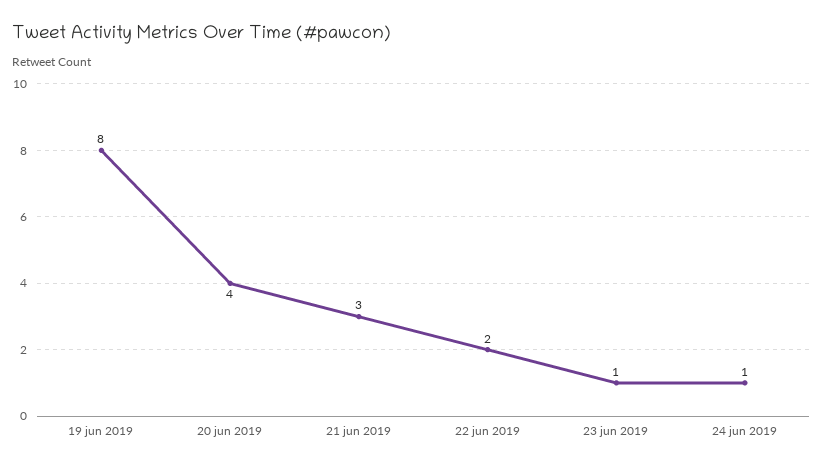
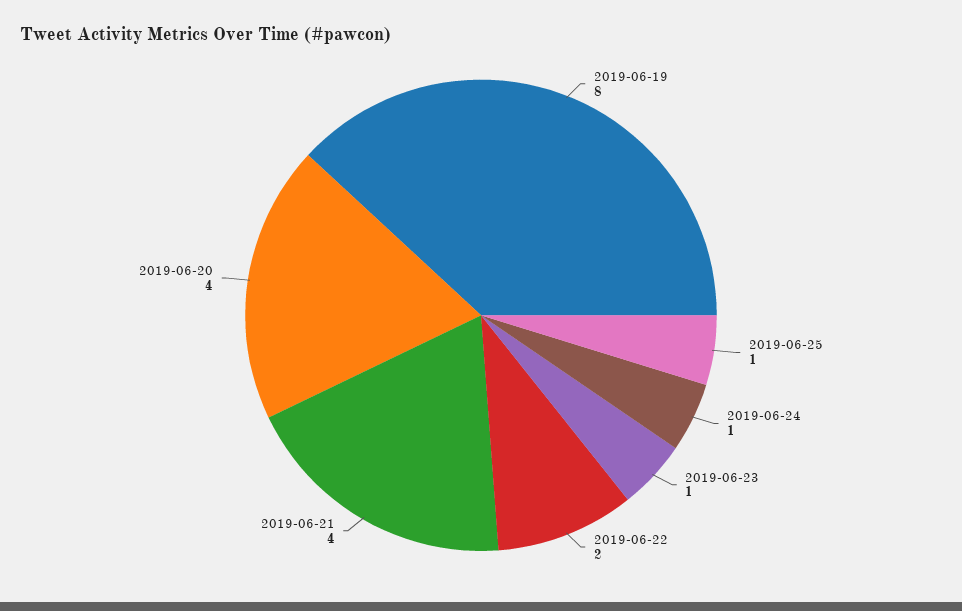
21 jun 2019: 3 -> 4
2019-06-25: none -> 1

